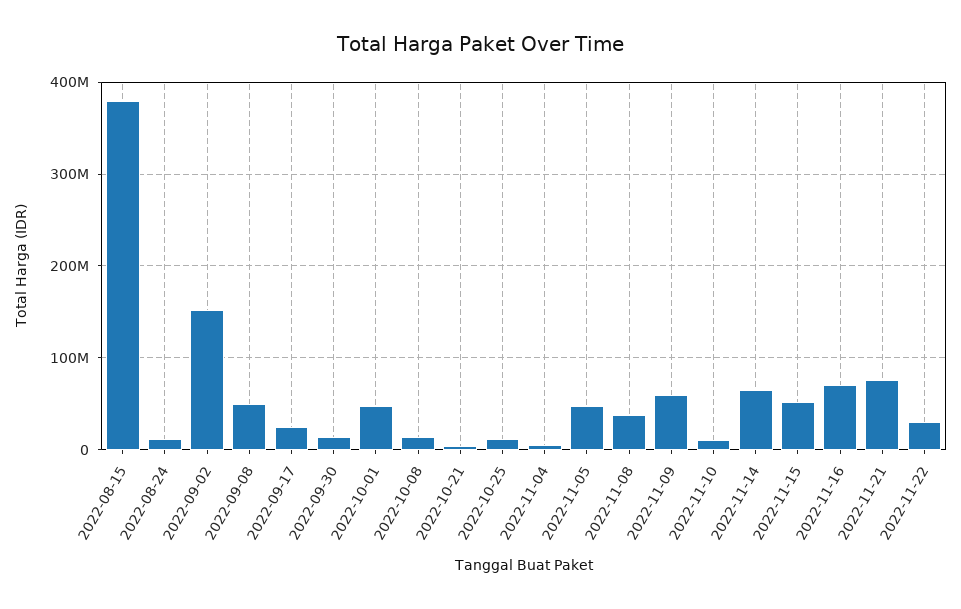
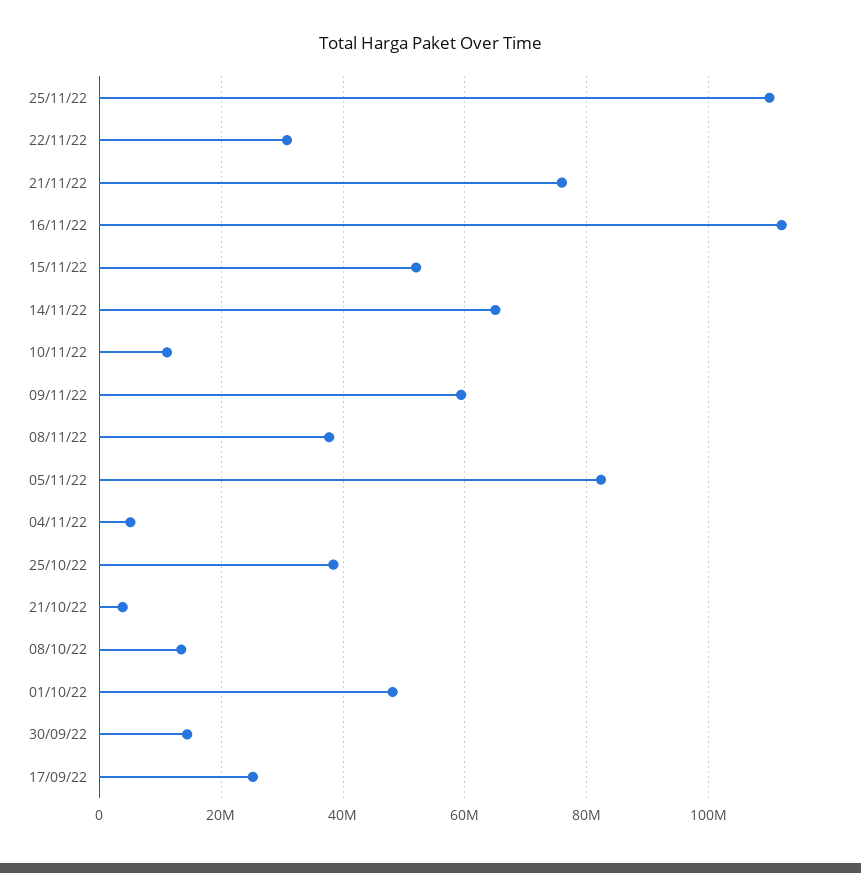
2022-08-15: 380000000 -> none
2022-08-24: 10000000 -> none
2022-09-02: 150000000 -> none
2022-09-08: 50000000 -> none
2022-10-25: 10000000 -> 38000000
2022-11-05: 50000000 -> 82000000
2022-11-16: 70000000 -> 112000000
25/11/22: none -> 110000000

